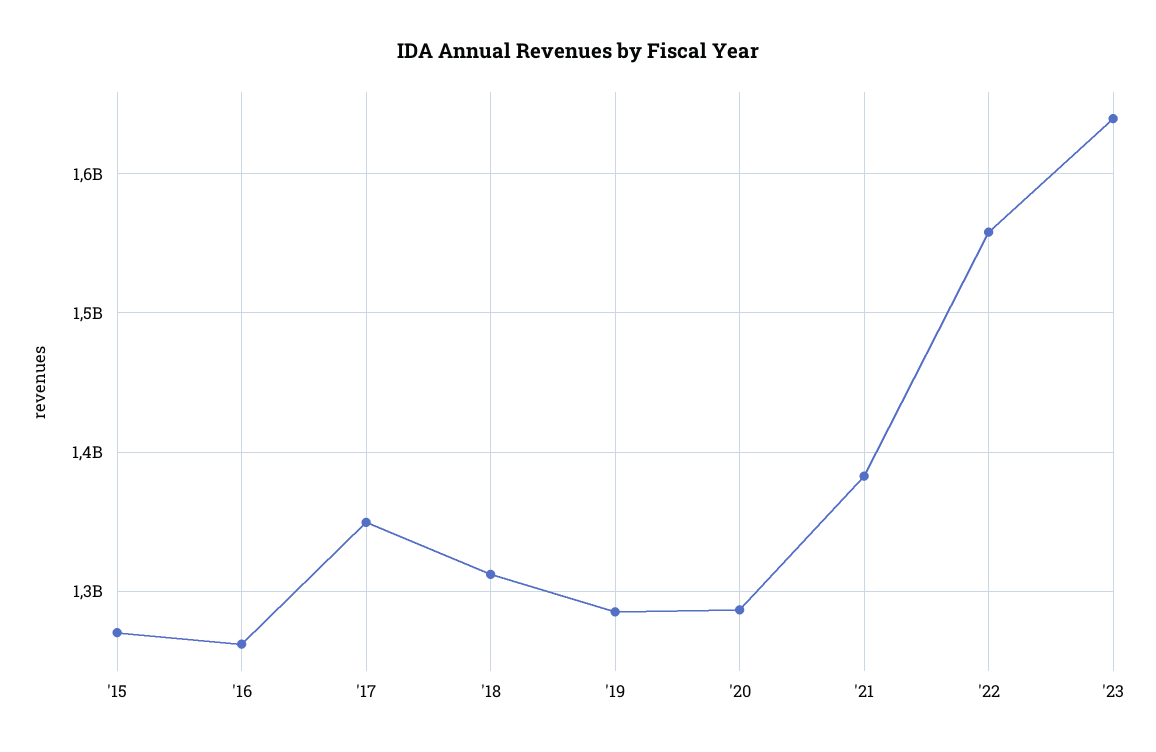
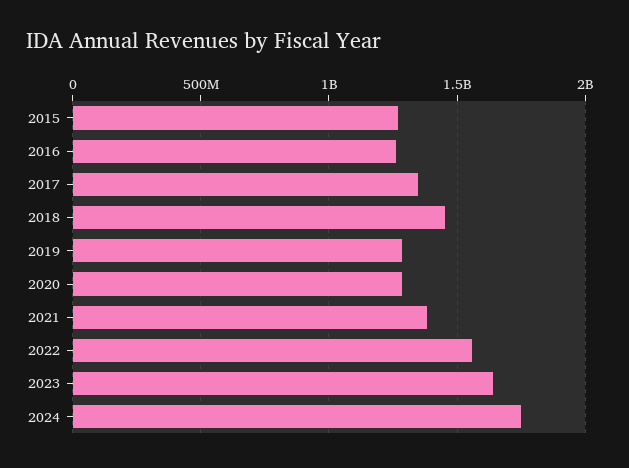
'18: 1310000000 -> 1450000000
2024: none -> 1750000000

